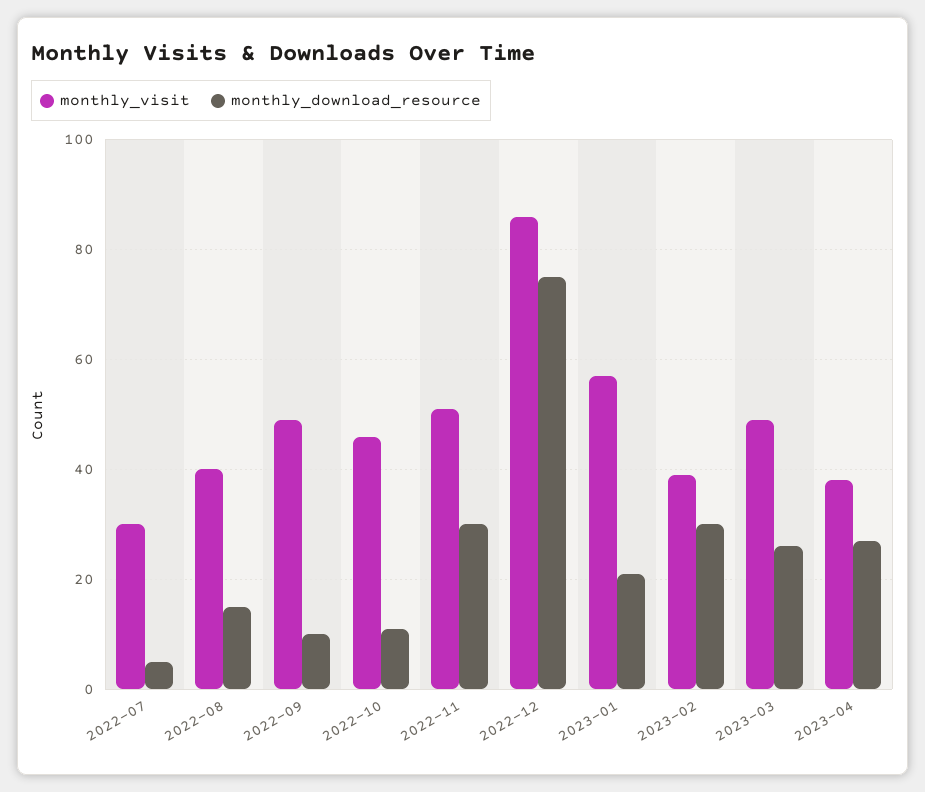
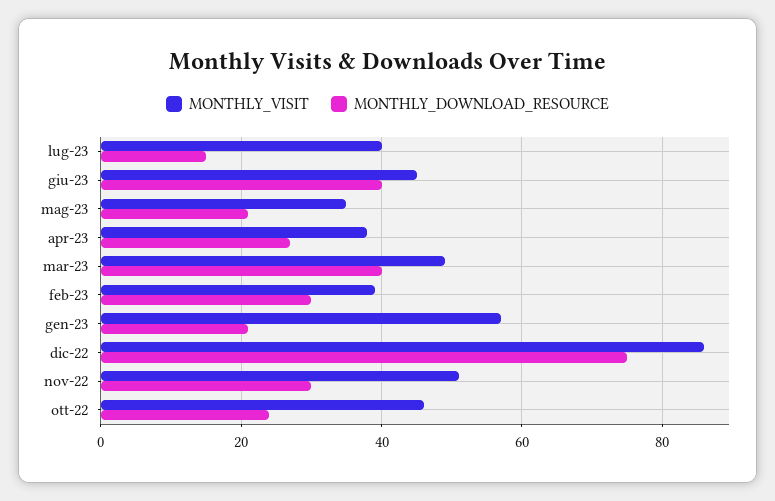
monthly_visit, 2022-07: 30 -> none
monthly_download_resource, 2022-07: 5 -> none
monthly_visit, 2022-08: 40 -> none
monthly_download_resource, 2022-08: 15 -> none
monthly_visit, 2022-09: 50 -> none
monthly_download_resource, 2022-09: 10 -> none
monthly_download_resource, 2022-10: 10 -> 25
monthly_download_resource, 2023-03: 25 -> 40
monthly_visit, lug-23: none -> 40
monthly_download_resource, lug-23: none -> 15
monthly_visit, giu-23: none -> 45
monthly_download_resource, giu-23: none -> 40
monthly_visit, mag-23: none -> 35
monthly_download_resource, mag-23: none -> 20

